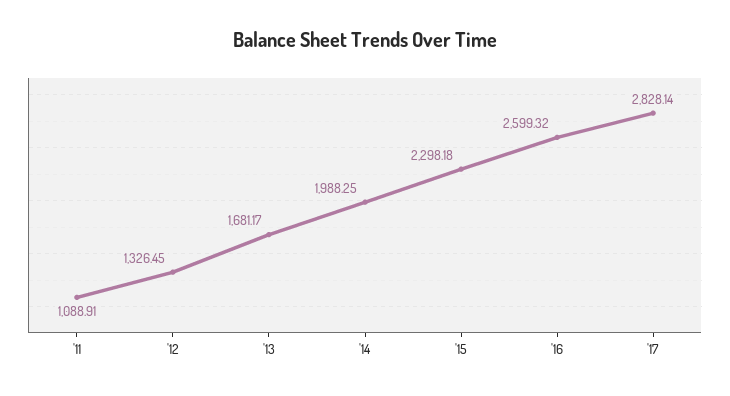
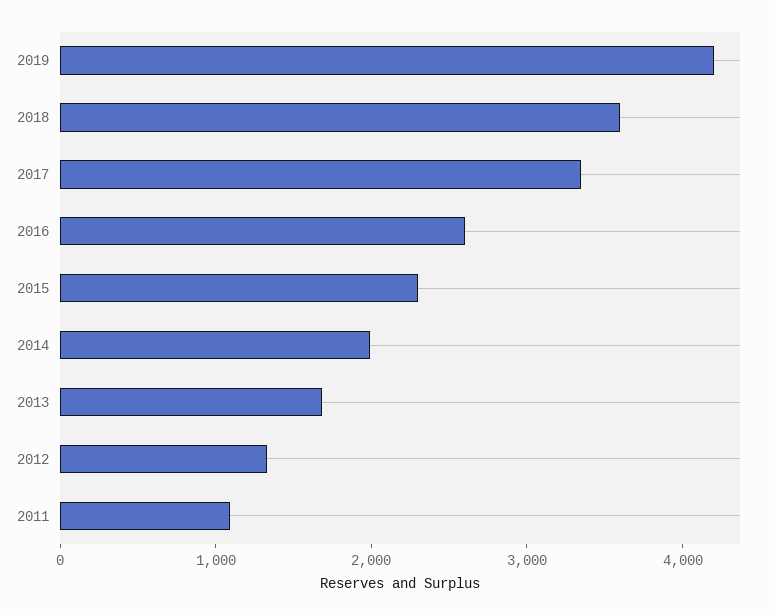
'17: 2828.14 -> 3400
2019: none -> 4200
2018: none -> 3600

